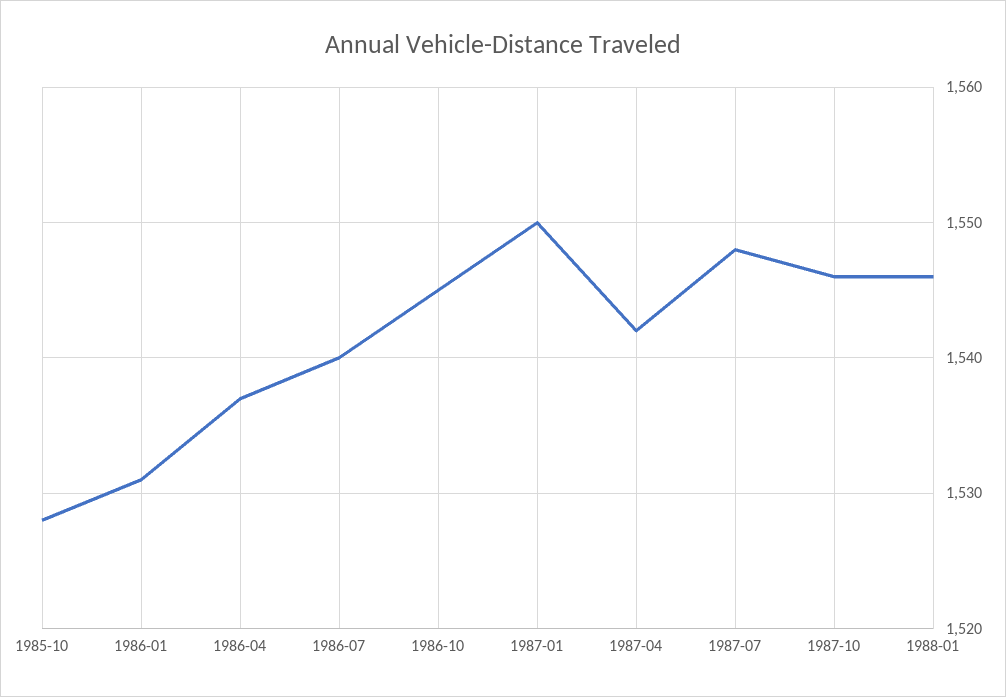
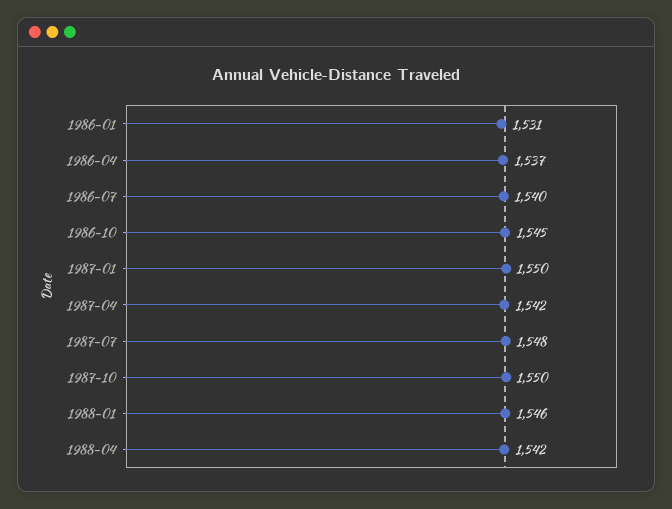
1985-10: 1528 -> none
1987-10: 1546 -> 1550
1988-04: none -> 1542

